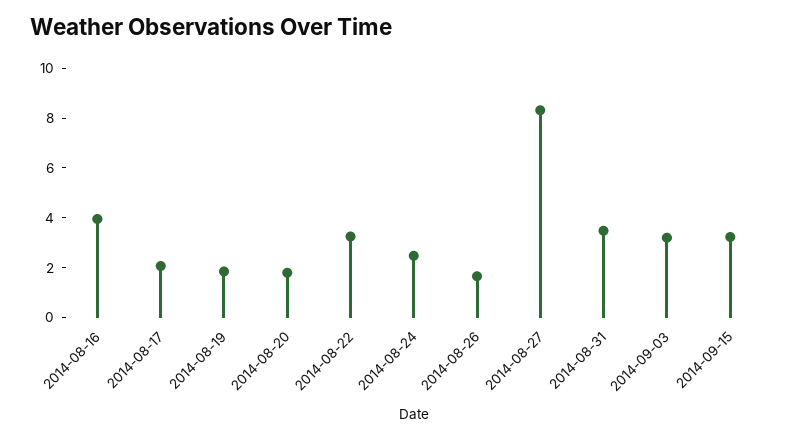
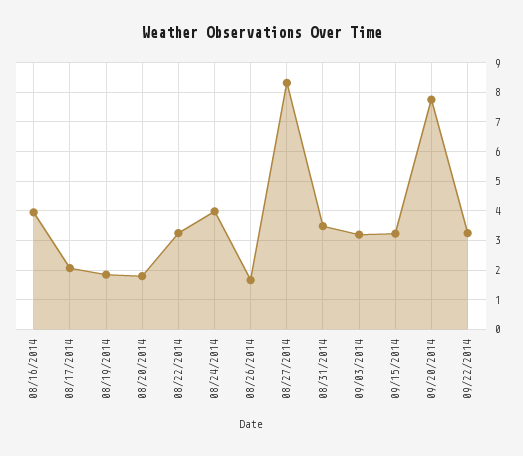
2014-08-24: 2.5 -> 4
09/20/2014: none -> 7.75
09/22/2014: none -> 3.25

